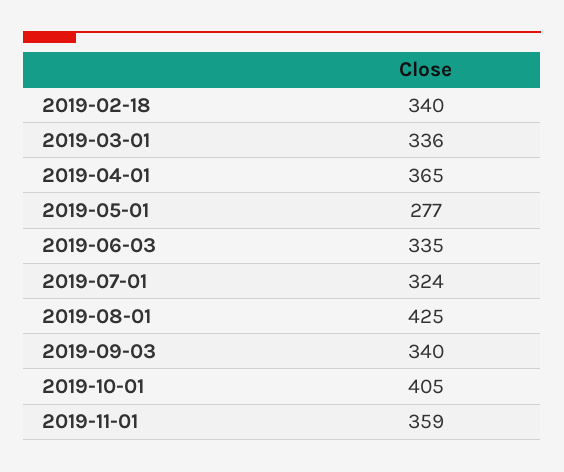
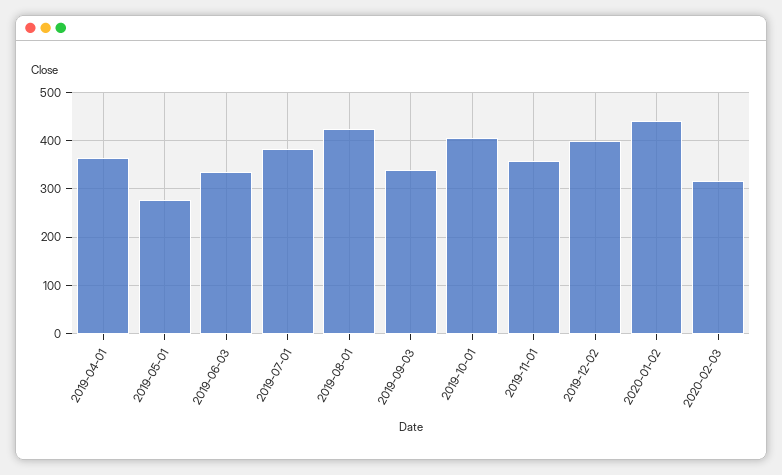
2019-02-18: 340 -> none
2019-03-01: 336 -> none
2019-07-01: 324 -> 380
2019-12-02: none -> 400
2020-01-02: none -> 440
2020-02-03: none -> 320

